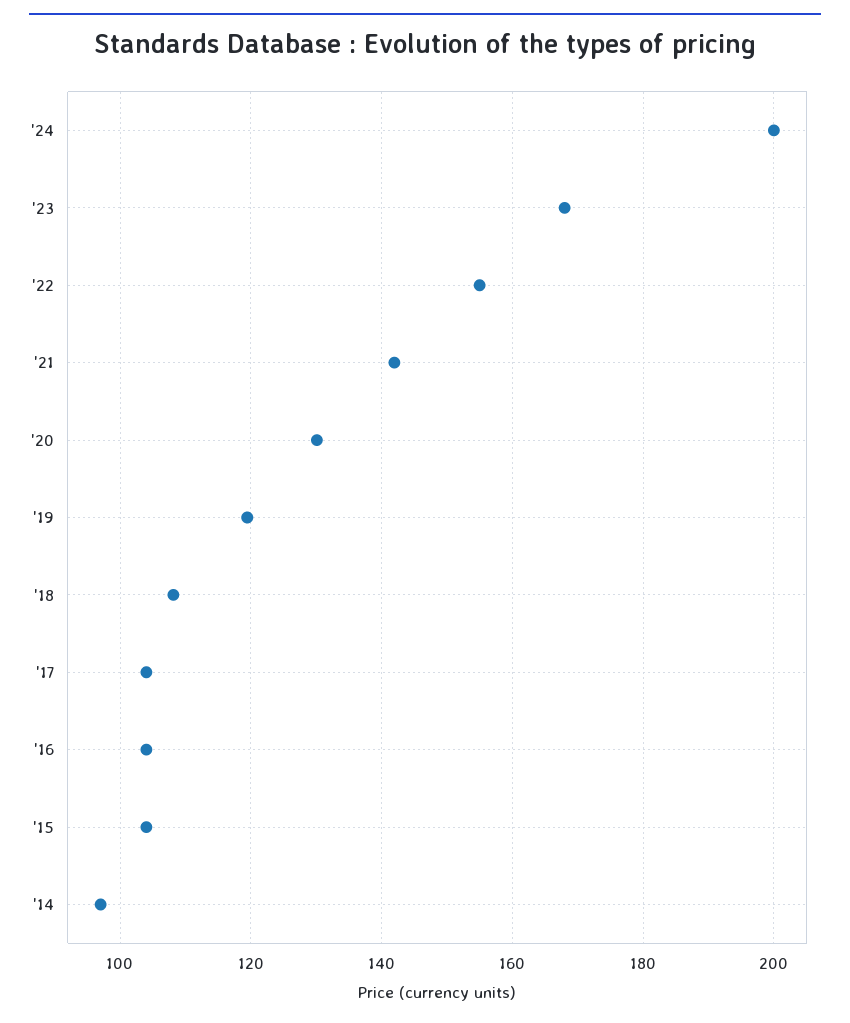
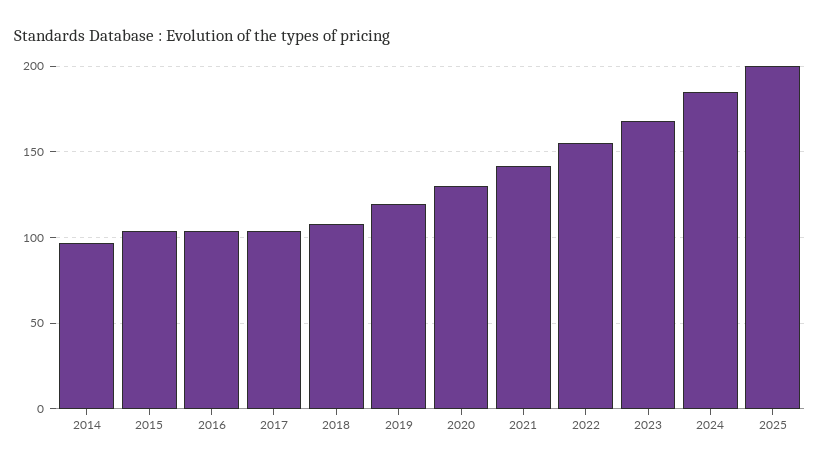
'24: 200 -> 185
2025: none -> 200

